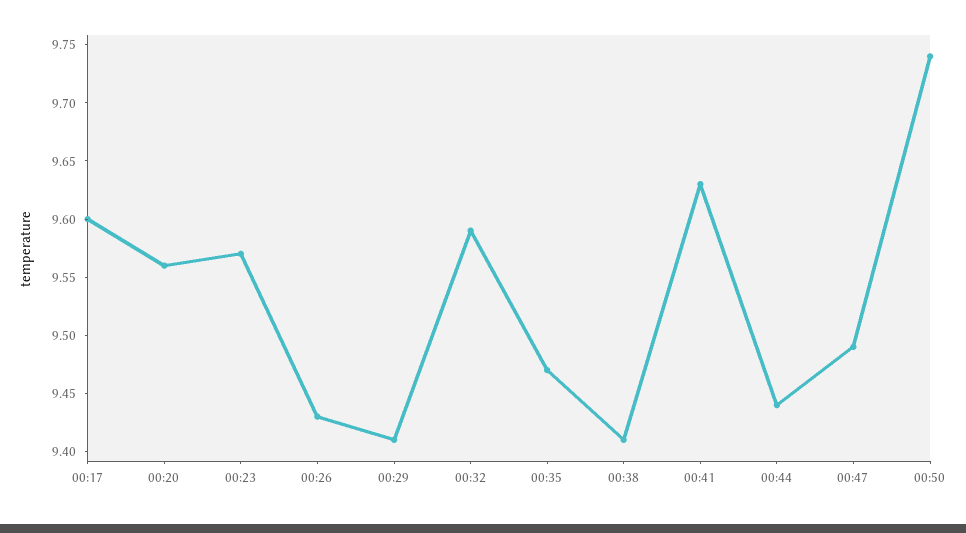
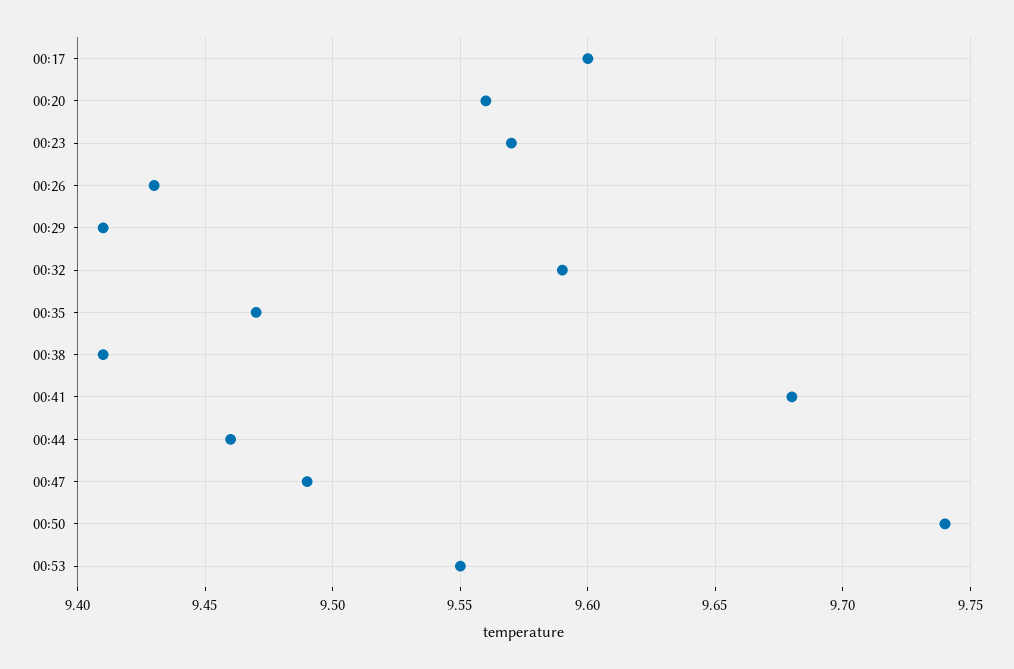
00:41: 9.63 -> 9.68
00:44: 9.44 -> 9.46
00:53: none -> 9.55

